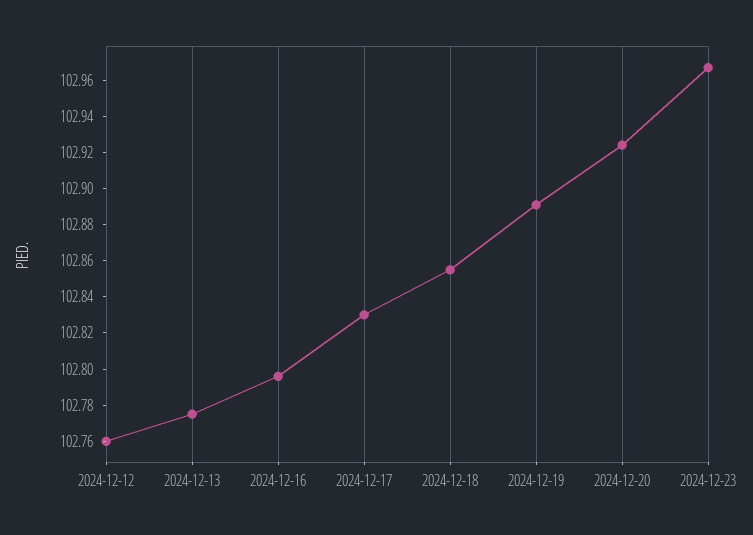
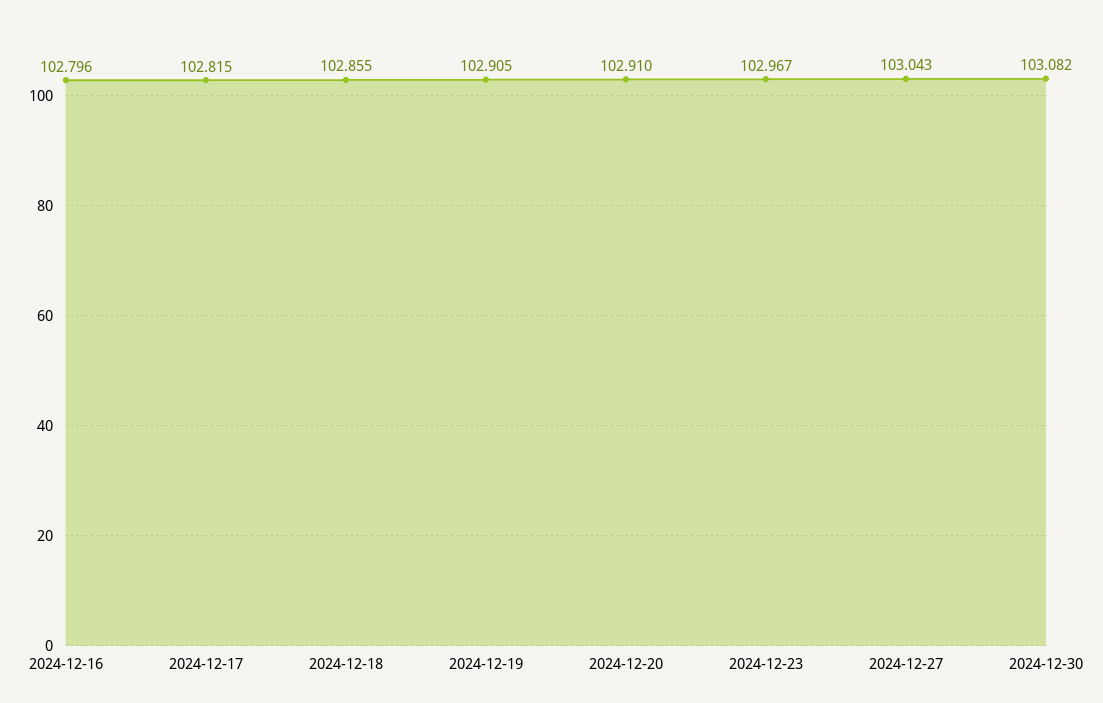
2024-12-12: 102.76 -> none
2024-12-13: 102.775 -> none
2024-12-17: 102.83 -> 102.815
2024-12-19: 102.89 -> 102.905
2024-12-20: 102.925 -> 102.91
2024-12-27: none -> 103.043
2024-12-30: none -> 103.082

